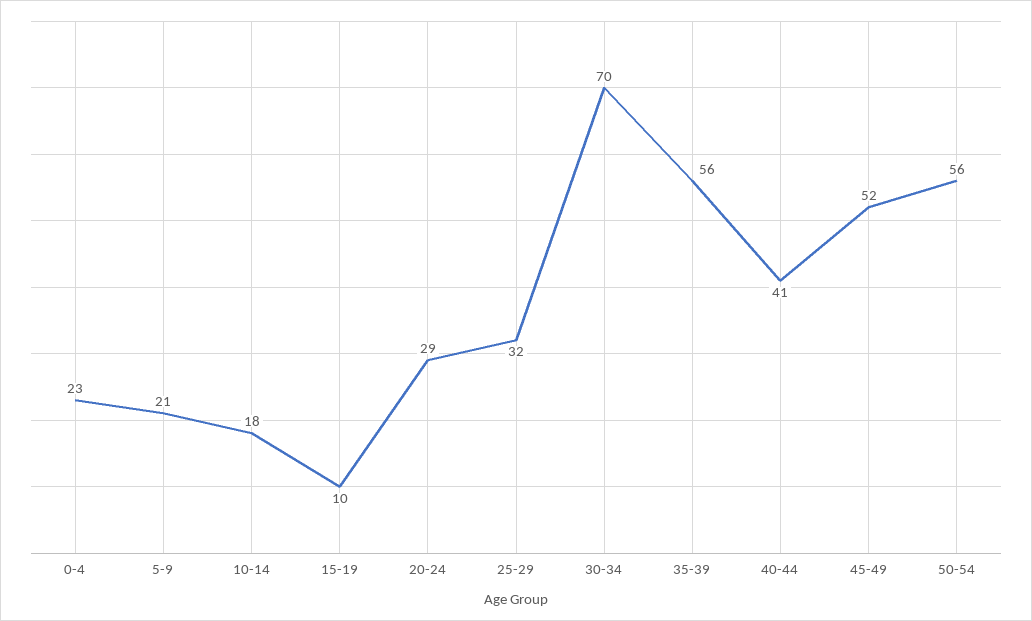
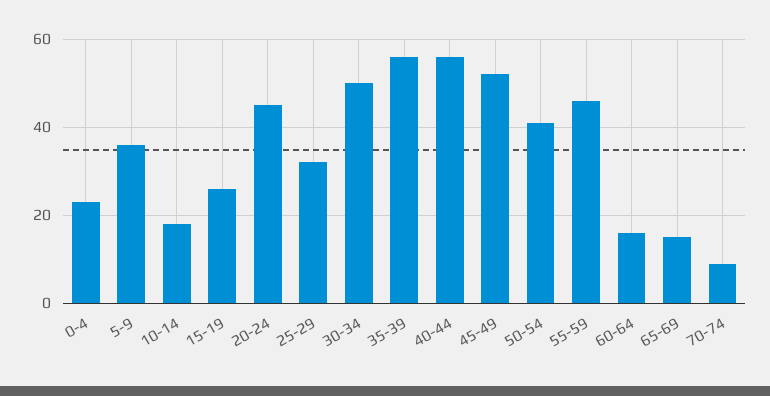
5-9: 21 -> 35
15-19: 10 -> 25
20-24: 29 -> 45
30-34: 70 -> 50
40-44: 41 -> 55
50-54: 56 -> 40
55-59: none -> 45
60-64: none -> 15
65-69: none -> 15
70-74: none -> 10

